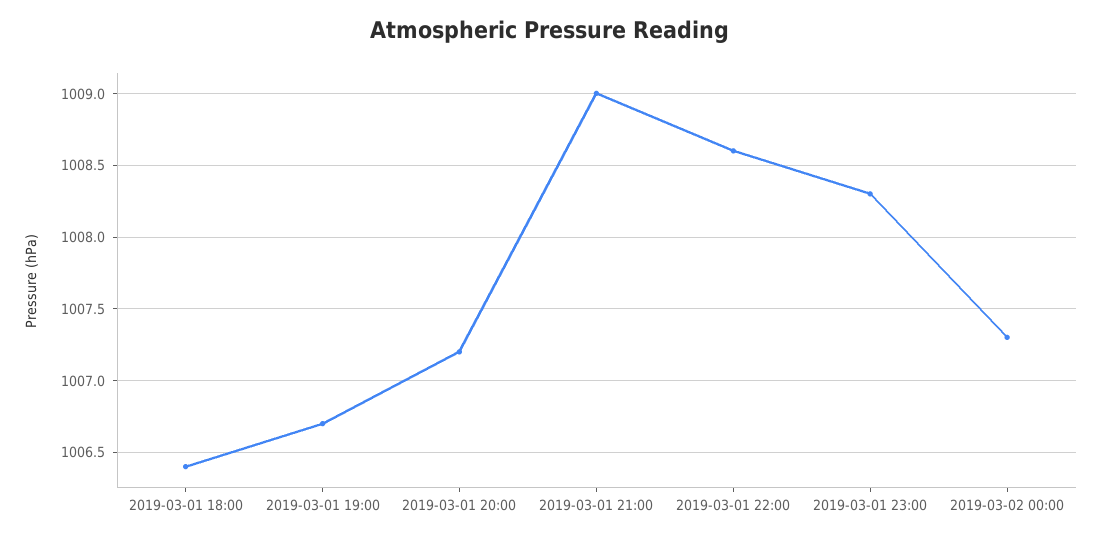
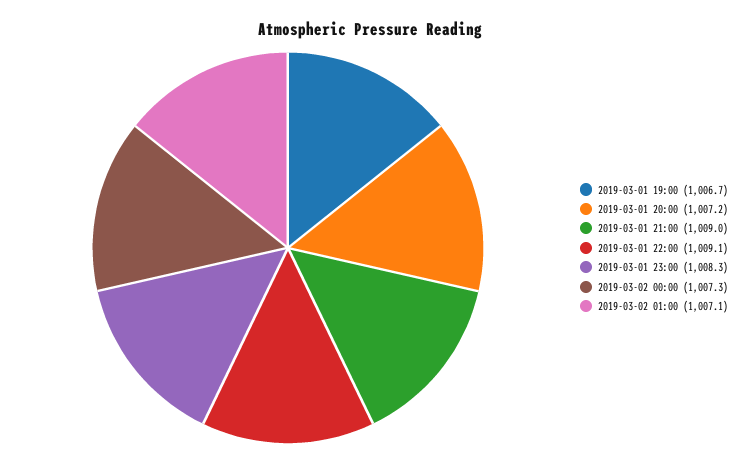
2019-03-01 18:00: 1006.4 -> none
2019-03-01 22:00: 1008.6 -> 1009.1
2019-03-02 01:00: none -> 1007.1

